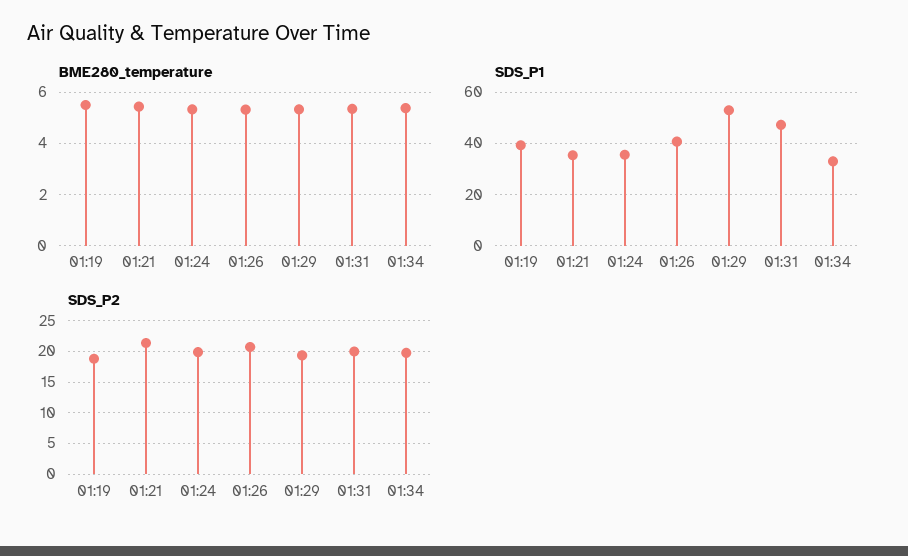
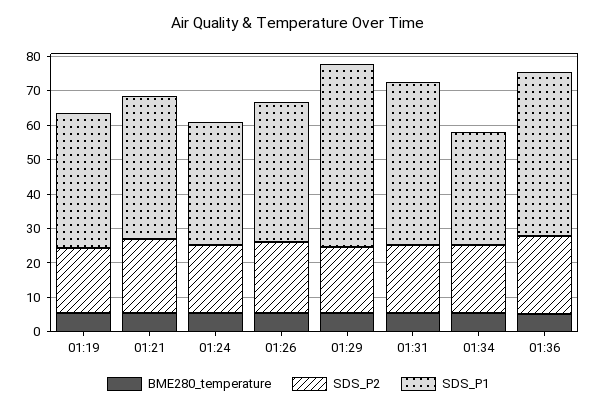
SDS_P1, 01:21: 35 -> 42.5
BME280_temperature, 01:36: none -> 5
SDS_P2, 01:36: none -> 22.5
SDS_P1, 01:36: none -> 47.5

